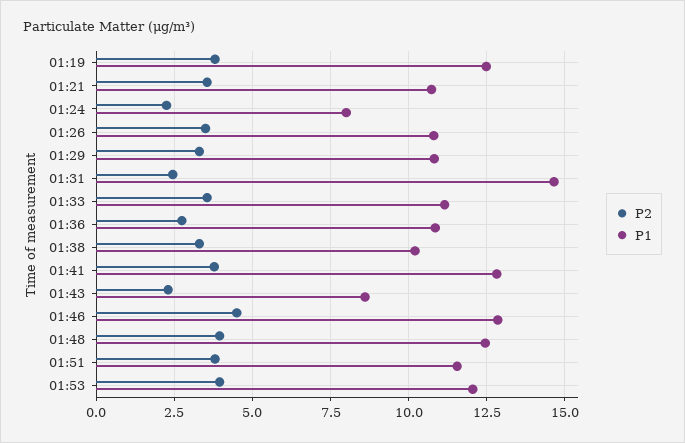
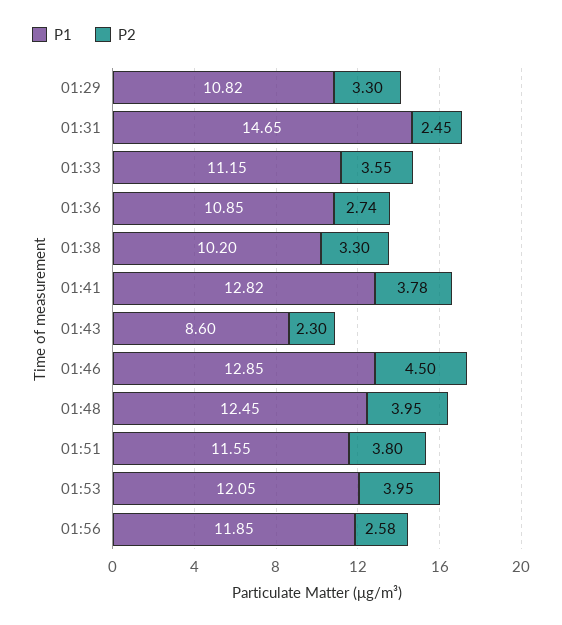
P2, 01:19: 3.75 -> none
P1, 01:19: 12.5 -> none
P2, 01:21: 3.5 -> none
P1, 01:21: 10.75 -> none
P2, 01:24: 2.25 -> none
P1, 01:24: 8 -> none
P2, 01:26: 3.5 -> none
P1, 01:26: 10.75 -> none
P1, 01:56: none -> 11.85
P2, 01:56: none -> 2.58

